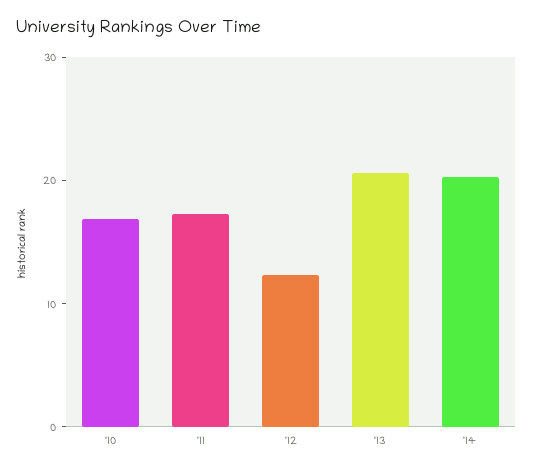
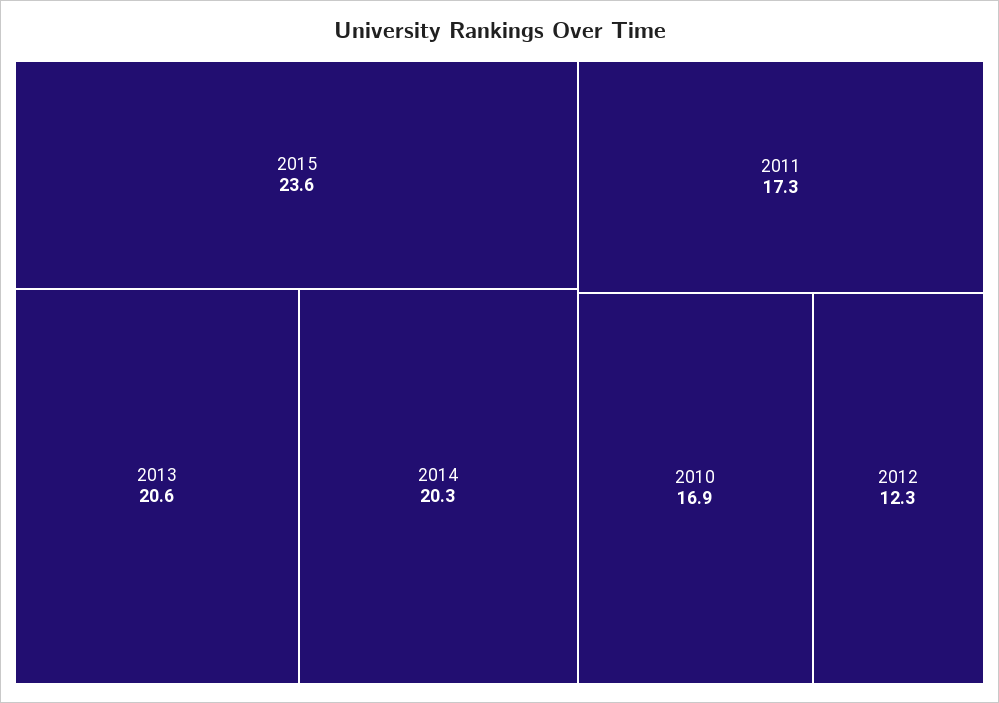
2015: none -> 23.6

